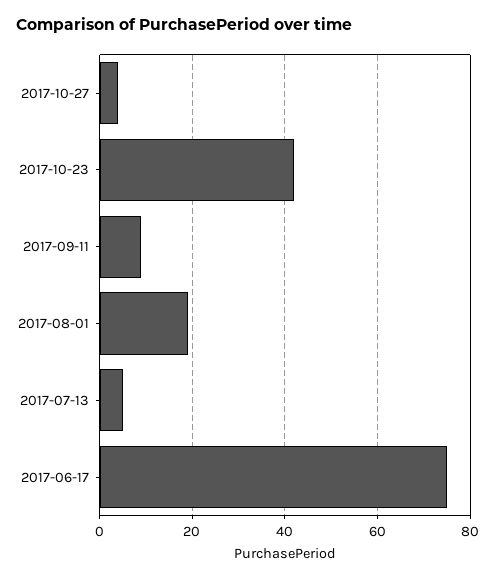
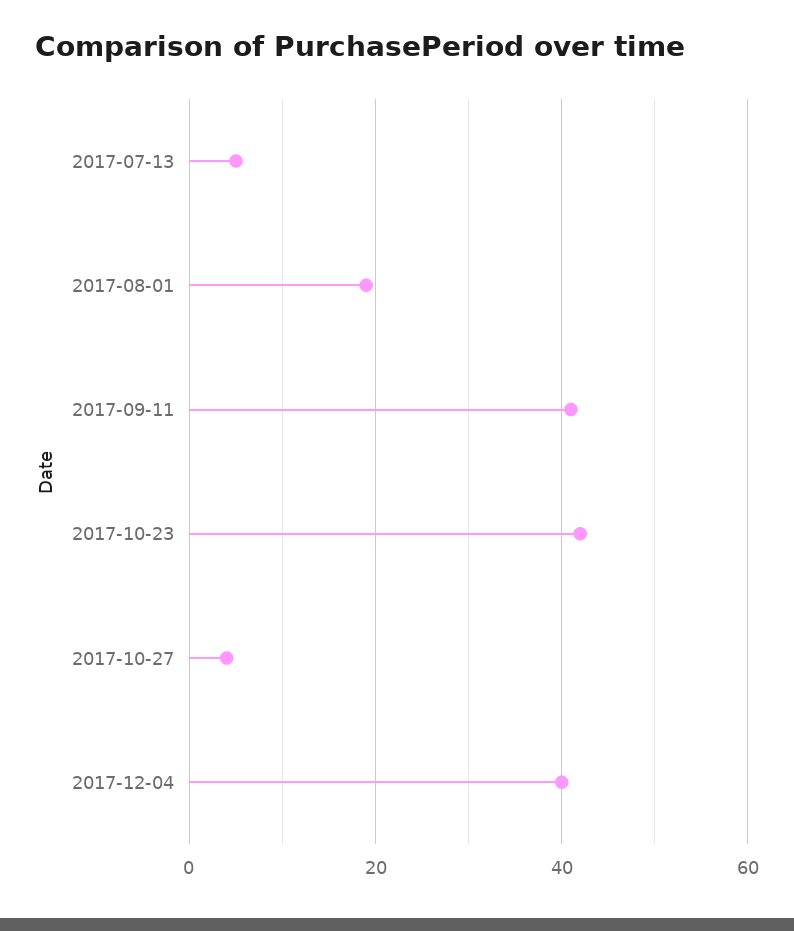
2017-09-11: 10 -> 40
2017-06-17: 75 -> none
2017-12-04: none -> 40

